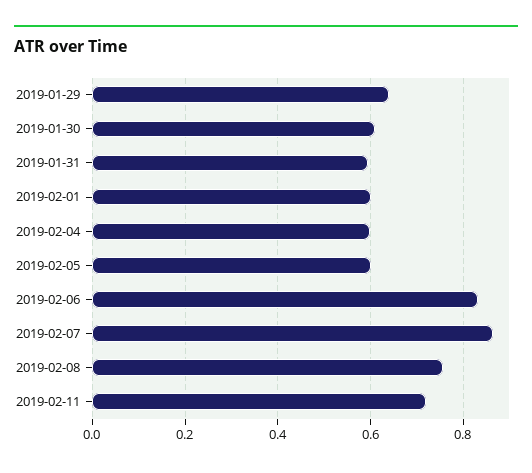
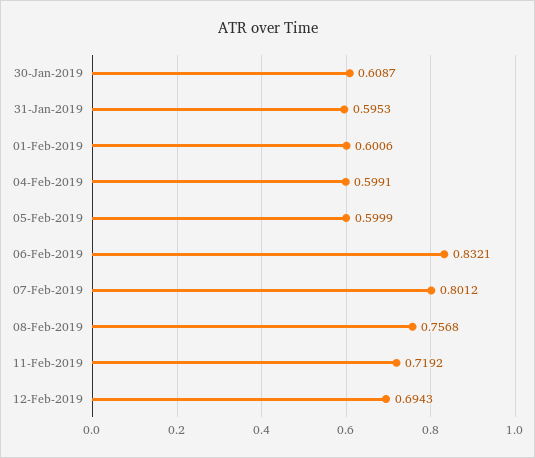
2019-01-29: 0.64 -> none
2019-02-07: 0.86 -> 0.8012
12-Feb-2019: none -> 0.6943

